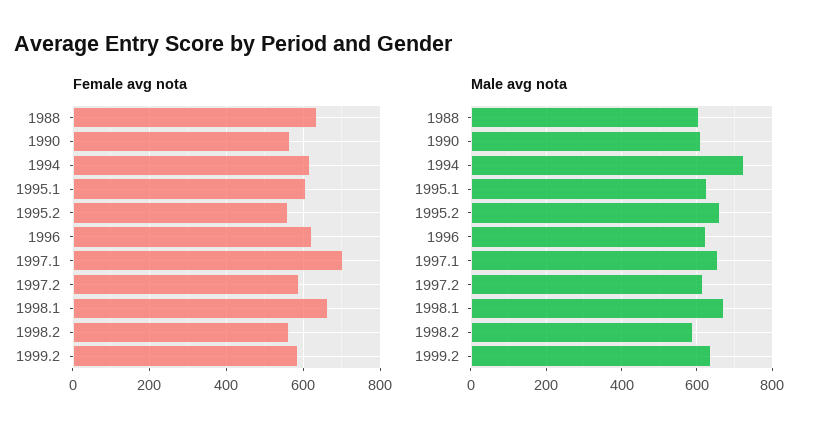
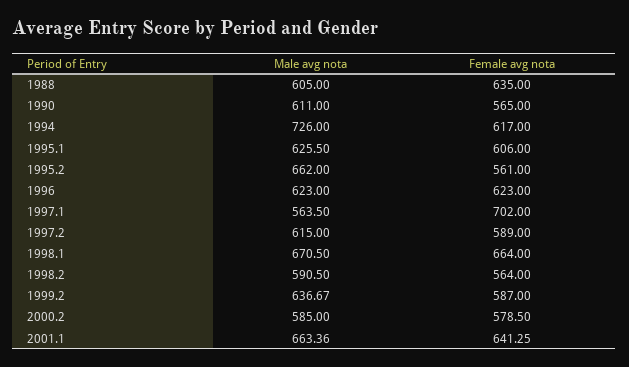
Male avg nota, 1997.1: 660 -> 563.5
Male avg nota, 2000.2: none -> 585
Female avg nota, 2000.2: none -> 578.5
Male avg nota, 2001.1: none -> 663.36
Female avg nota, 2001.1: none -> 641.25

